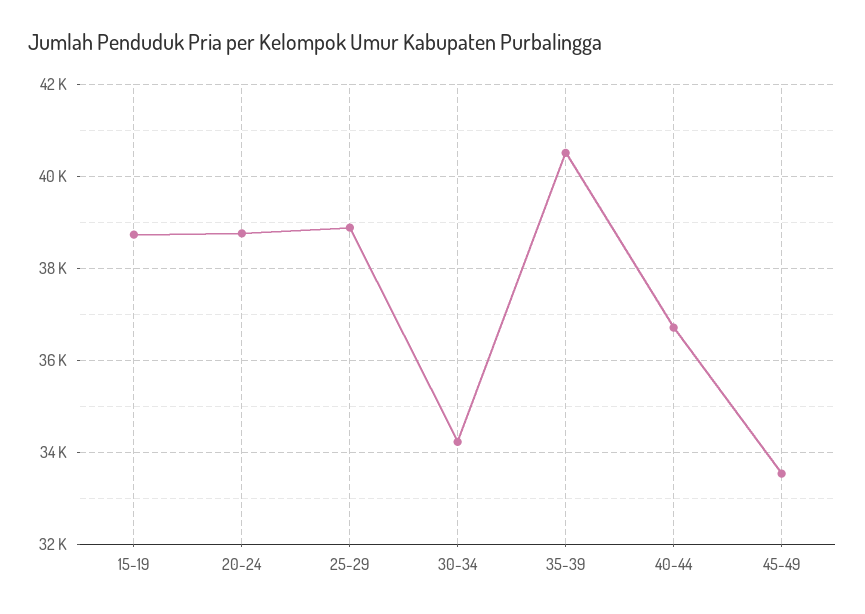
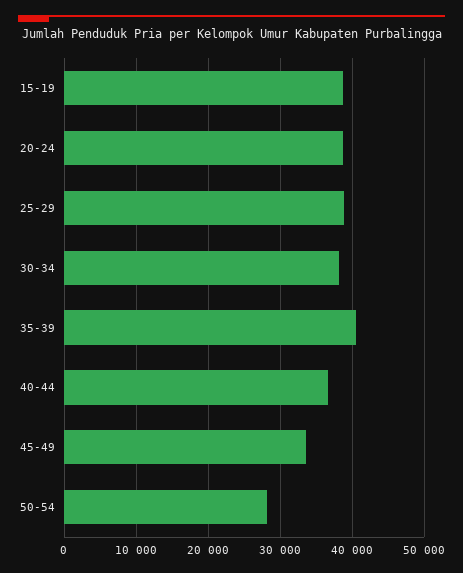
30-34: 34200 -> 38000
50-54: none -> 28000

